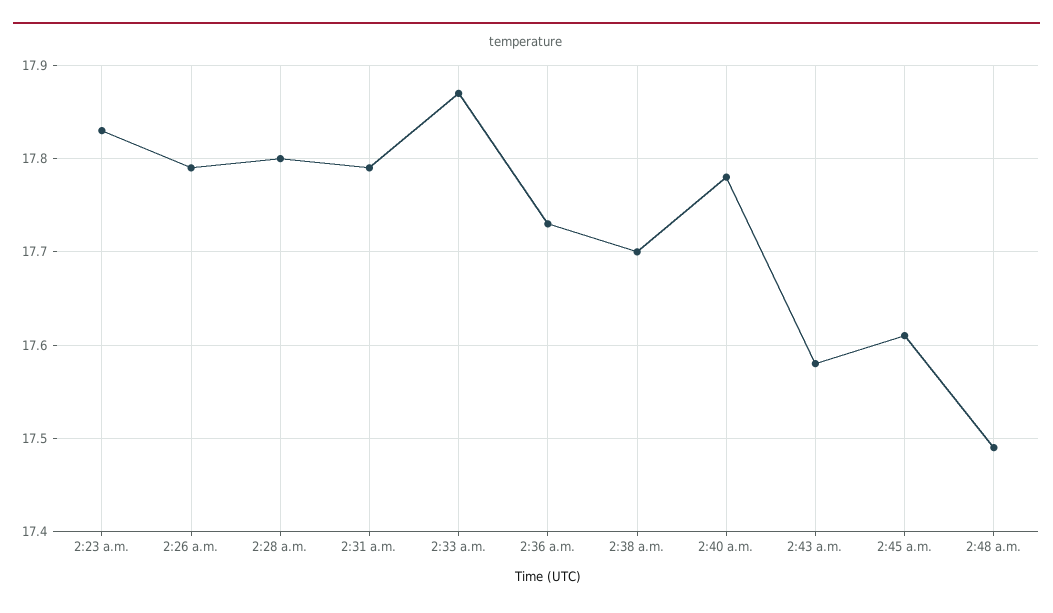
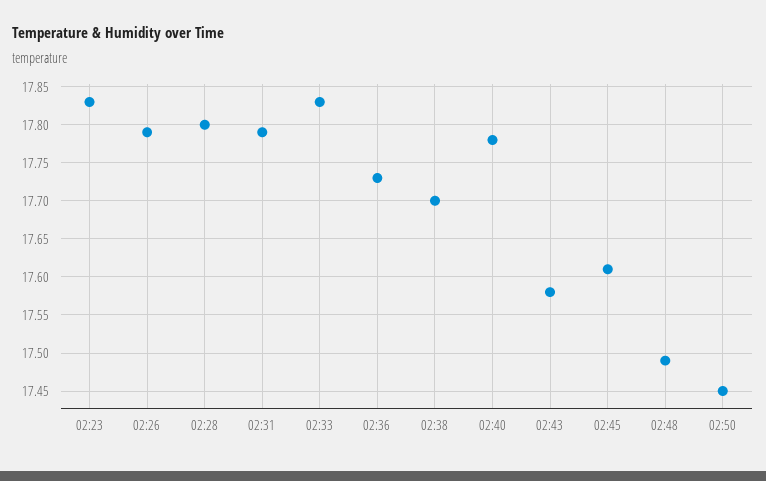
2:33 a.m.: 17.87 -> 17.83
02:50: none -> 17.45

